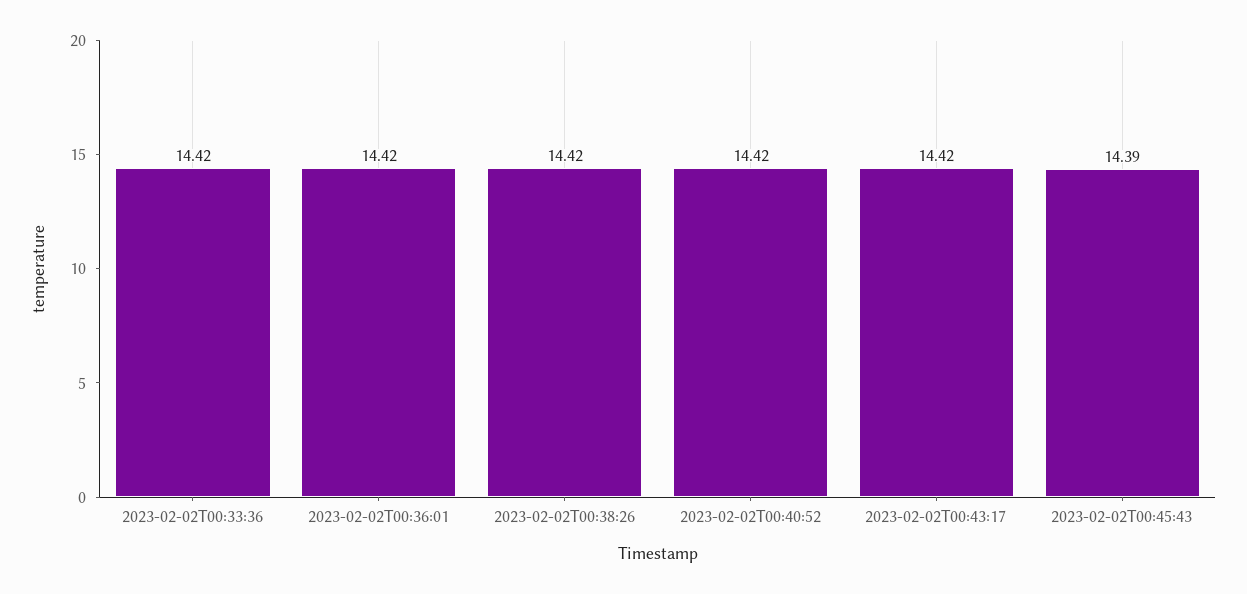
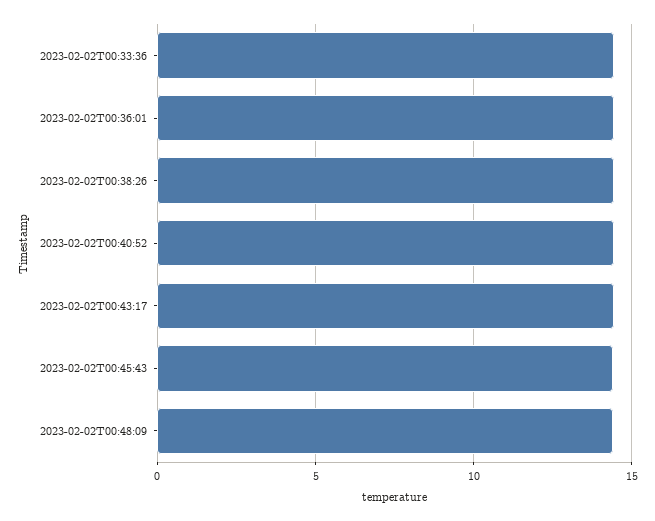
2023-02-02T00:48:09: none -> 14.5

